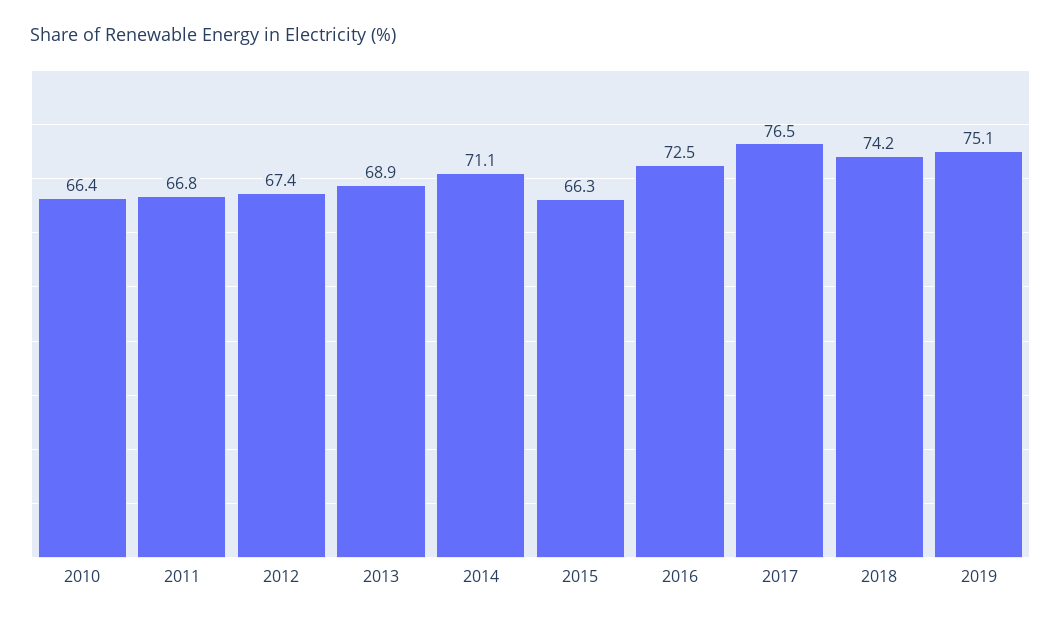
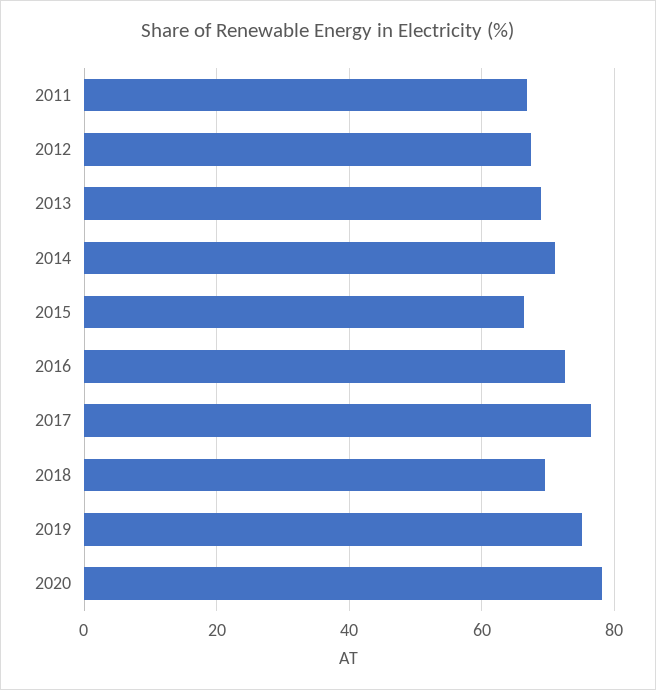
2010: 66.4 -> none
2018: 74.2 -> 70
2020: none -> 78

